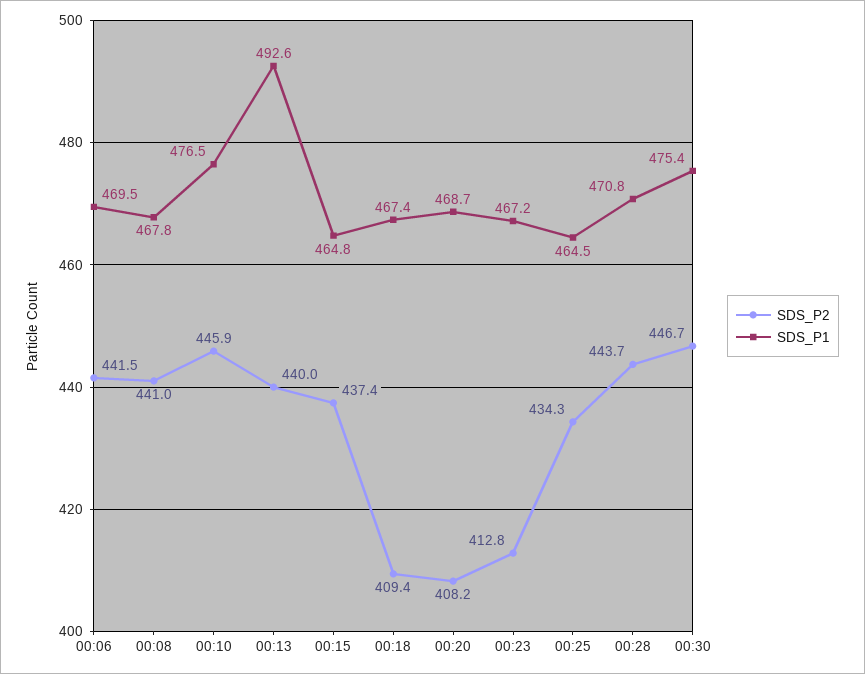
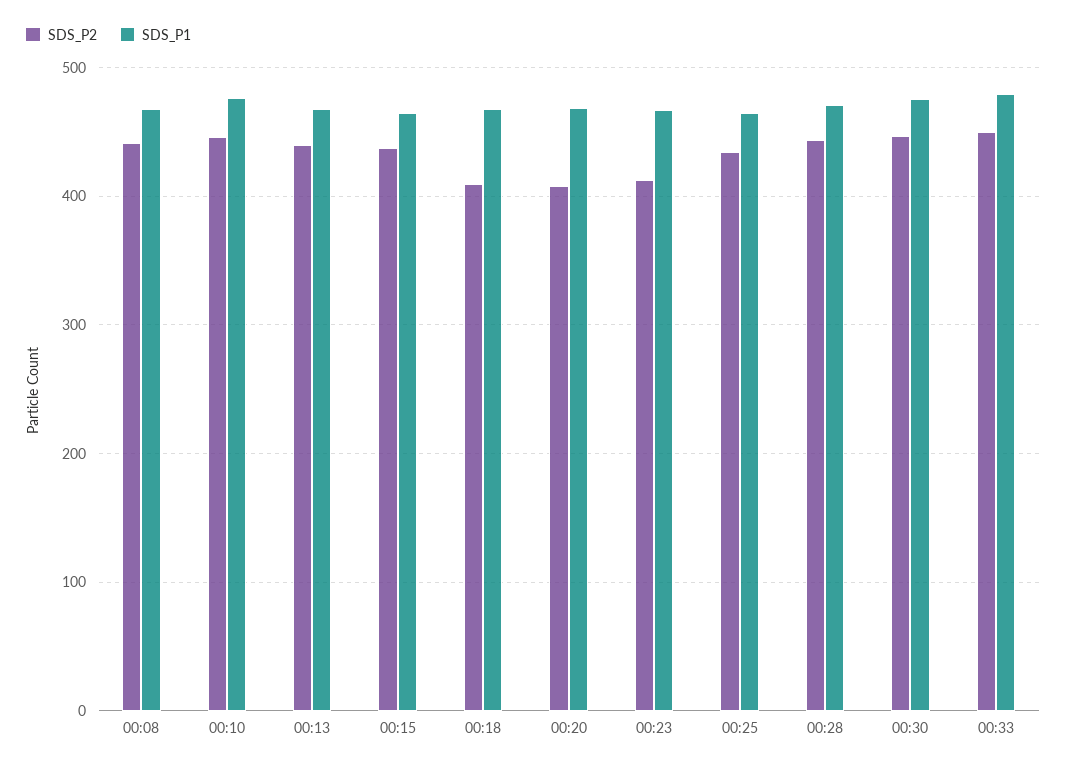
SDS_P2, 00:06: 441.5 -> none
SDS_P1, 00:06: 469.5 -> none
SDS_P1, 00:13: 492.6 -> 470
SDS_P2, 00:33: none -> 450
SDS_P1, 00:33: none -> 480

